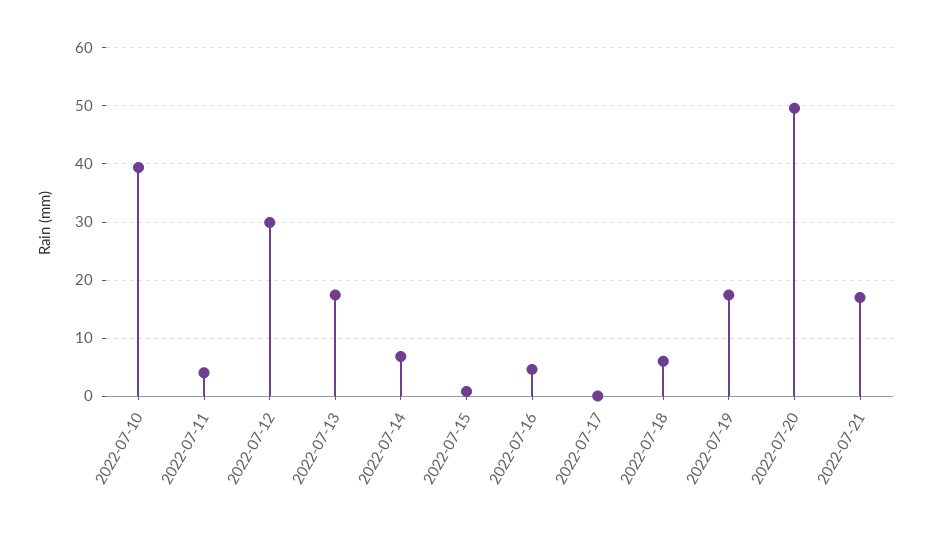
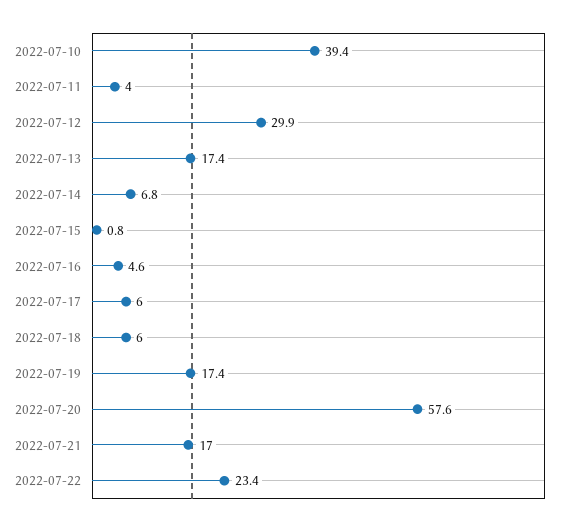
2022-07-17: 0 -> 6
2022-07-20: 50 -> 57.6
2022-07-22: none -> 23.4

